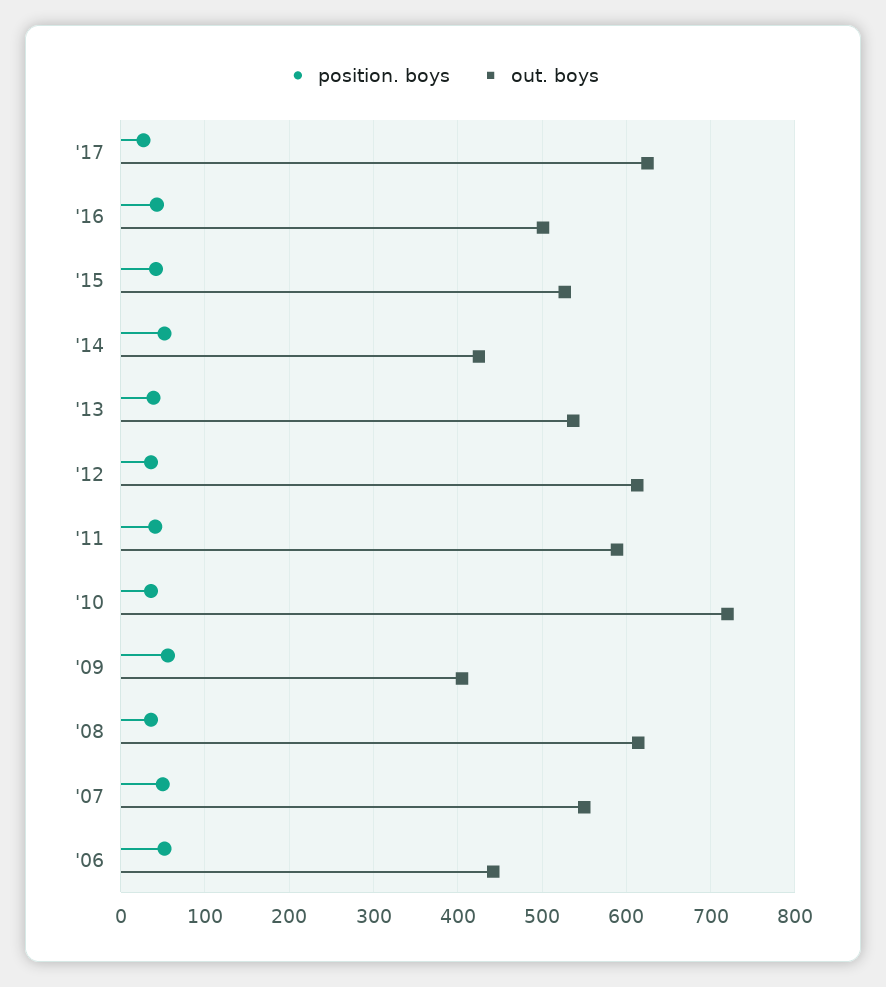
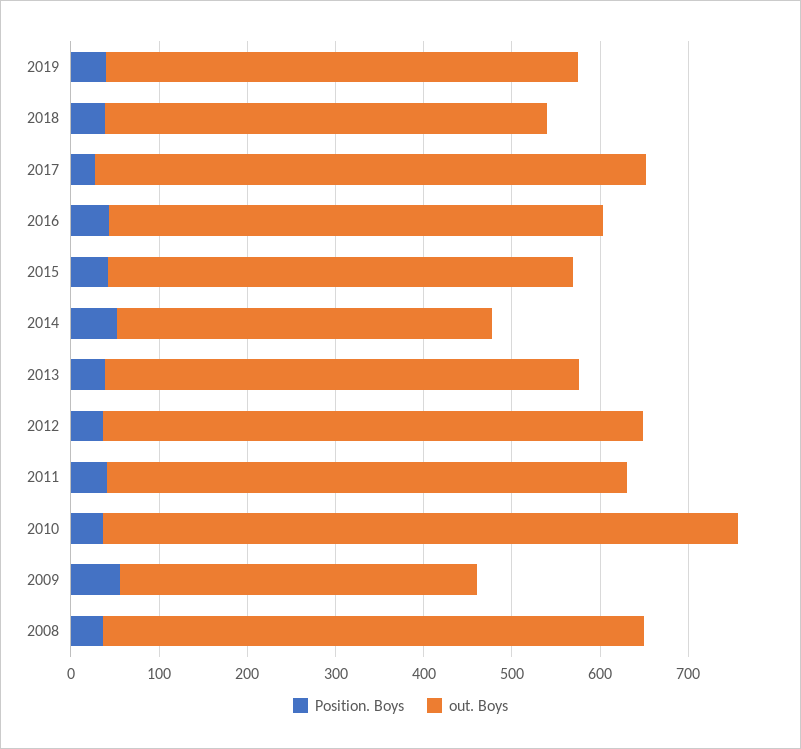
out. boys, '16: 500 -> 560
position. boys, '07: 50 -> none
out. boys, '07: 550 -> none
position. boys, '06: 50 -> none
out. boys, '06: 440 -> none
position. boys, 2019: none -> 40
out. boys, 2019: none -> 540
position. boys, 2018: none -> 40
out. boys, 2018: none -> 500

